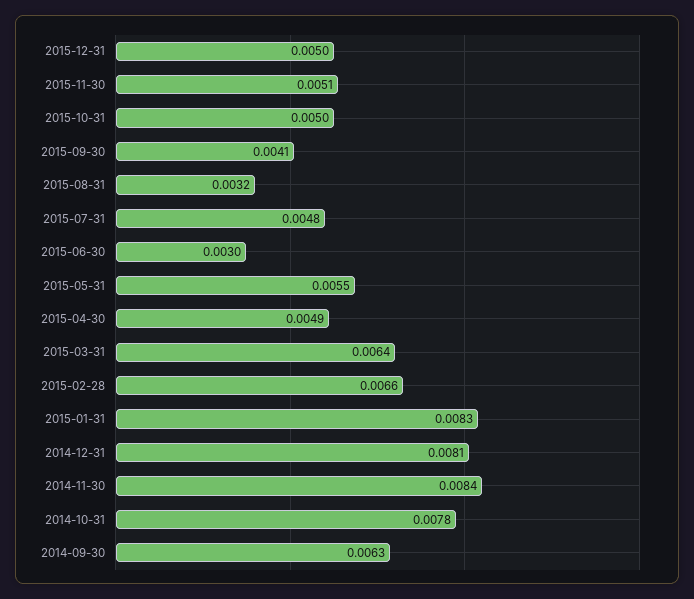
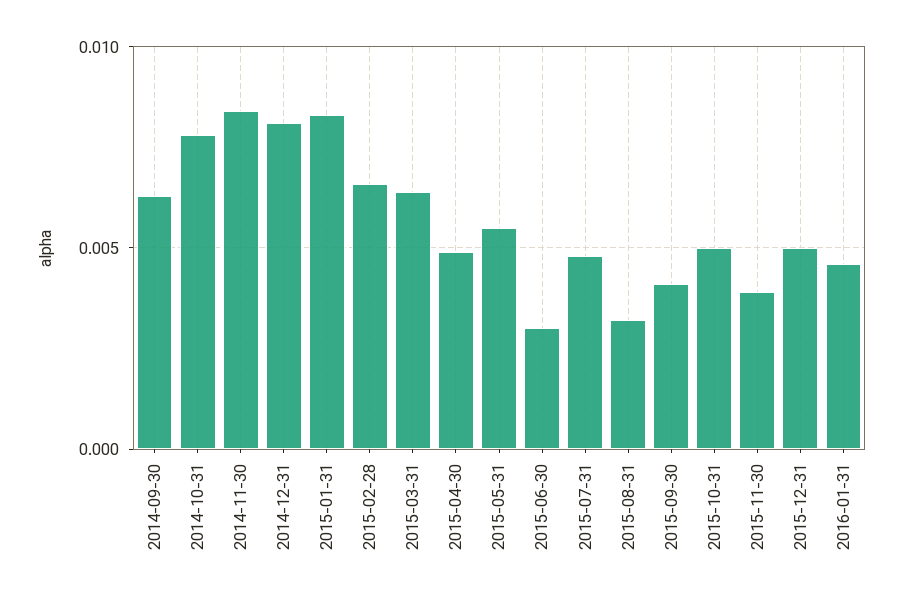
2015-11-30: 0.0051 -> 0.004
2016-01-31: none -> 0.0045

